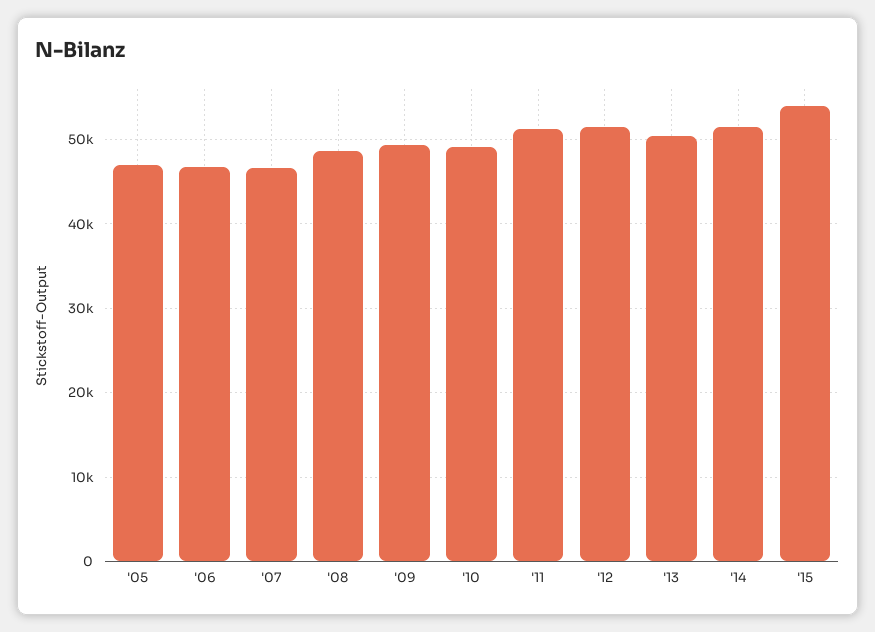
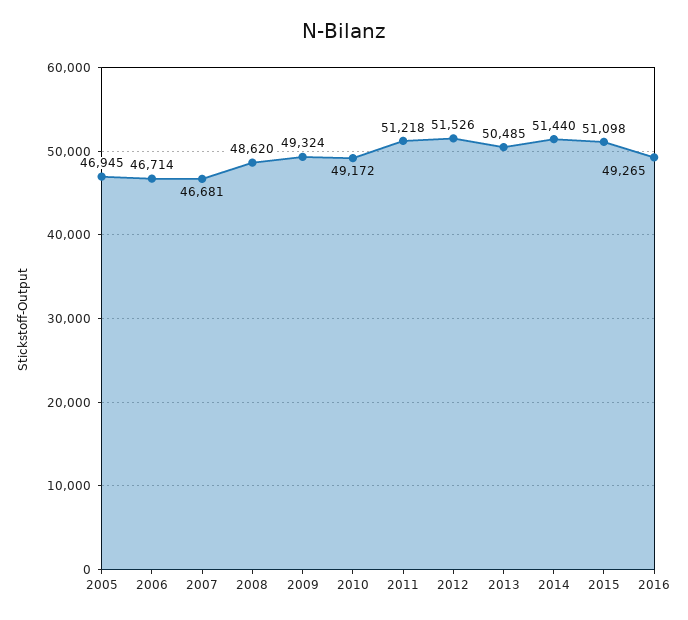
'15: 54000 -> 51098
2016: none -> 49265

